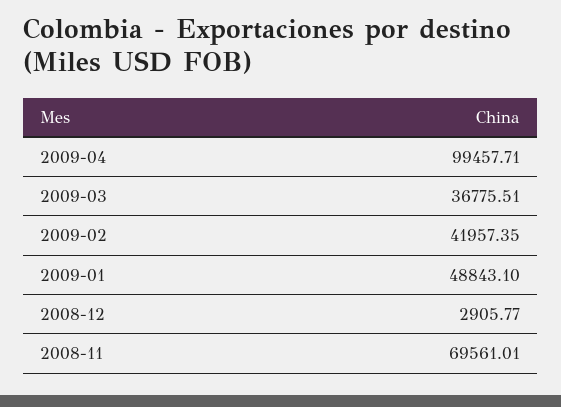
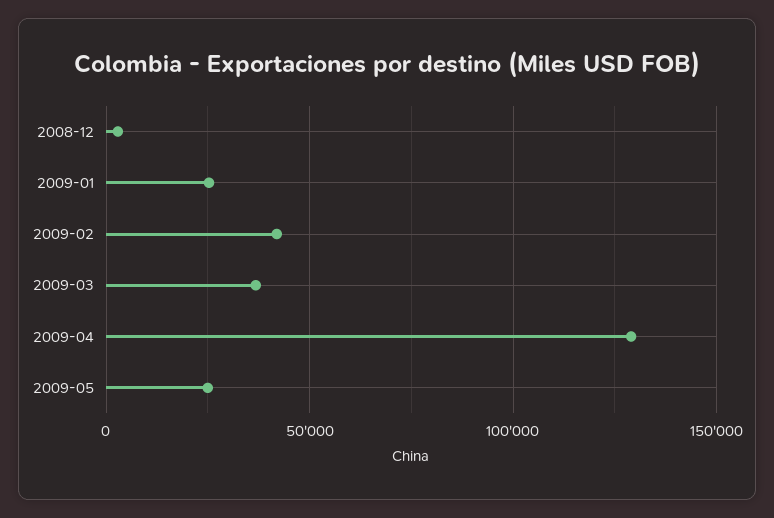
2009-04: 99457.71 -> 130000
2009-01: 48843.1 -> 25000
2008-11: 69561.01 -> none
2009-05: none -> 25000

